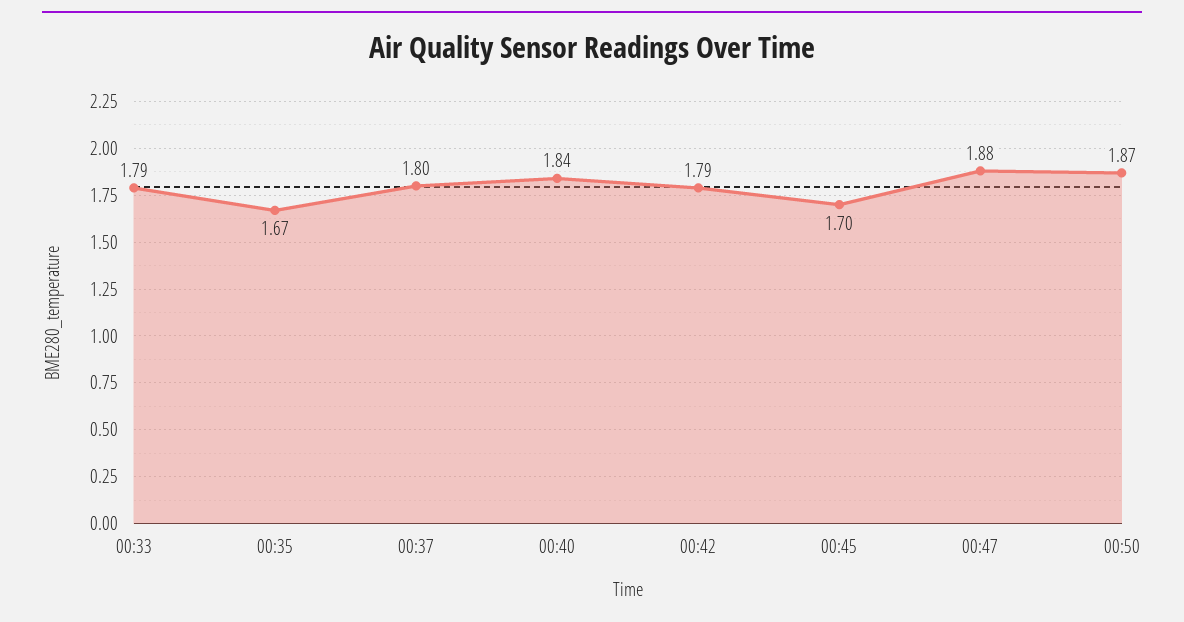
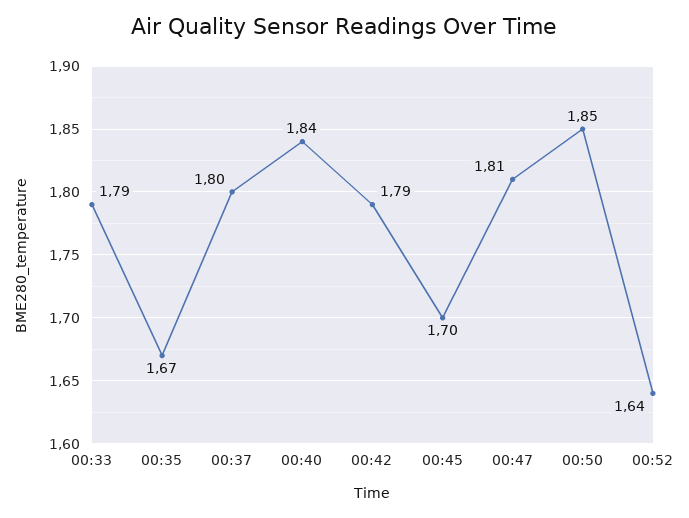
00:47: 1.88 -> 1.81
00:50: 1.87 -> 1.85
00:52: none -> 1.64

